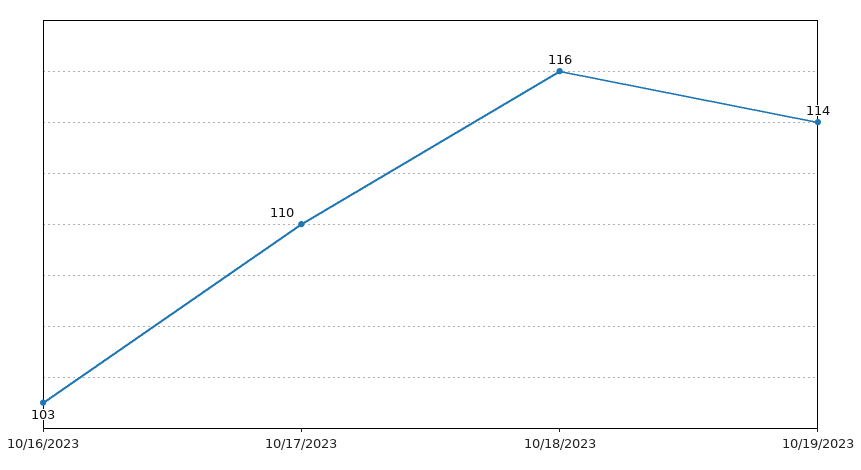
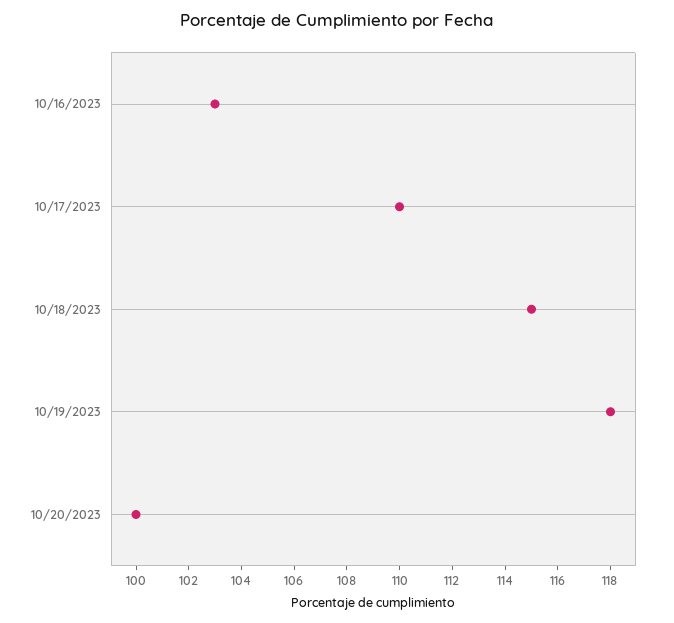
10/18/2023: 116 -> 115
10/19/2023: 114 -> 118
10/20/2023: none -> 100

